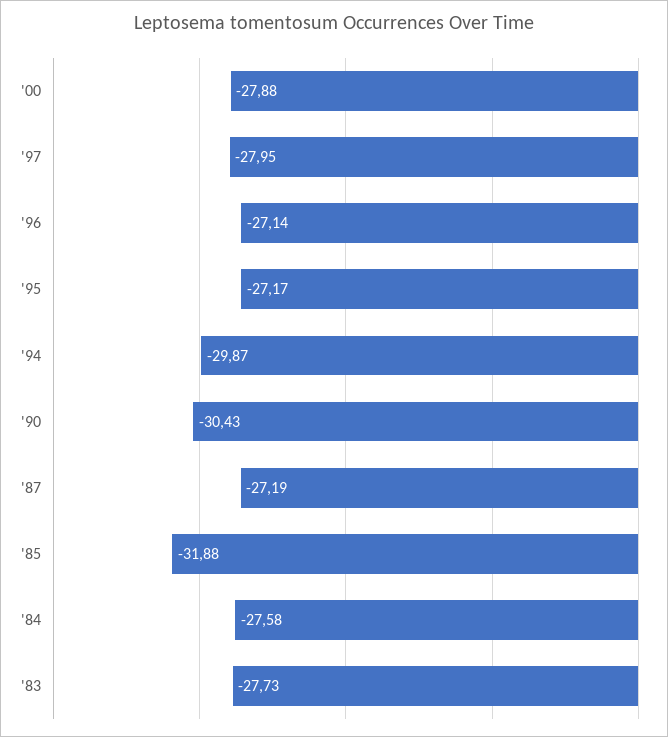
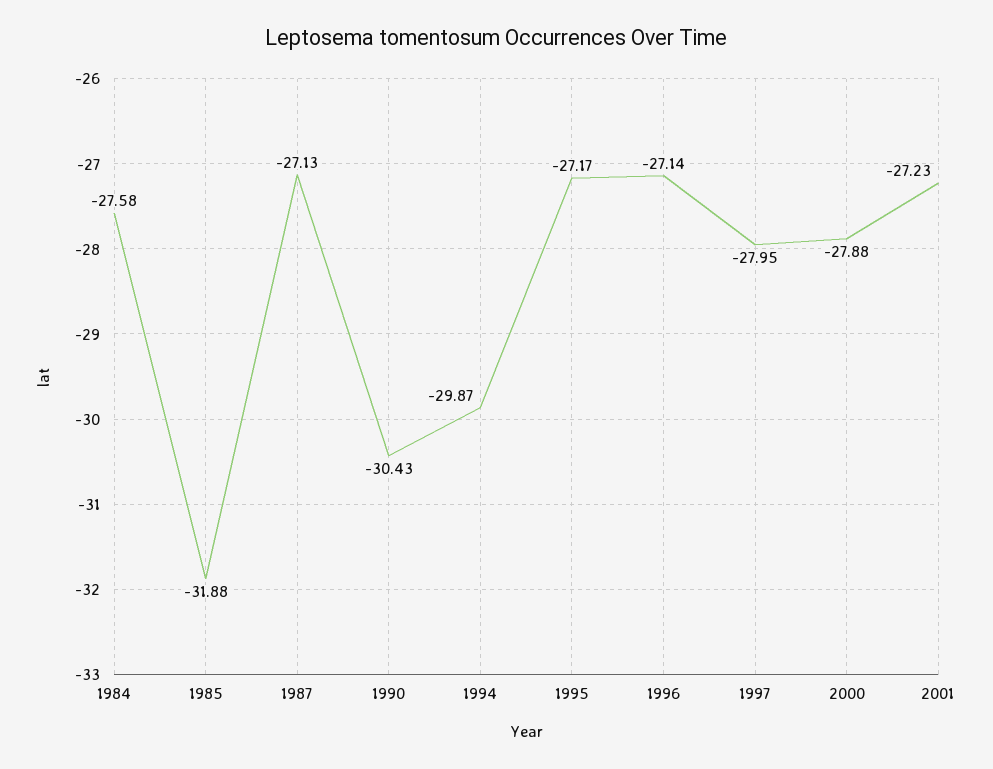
'87: -27.19 -> -27.13
'83: -27.73 -> none
2001: none -> -27.23

